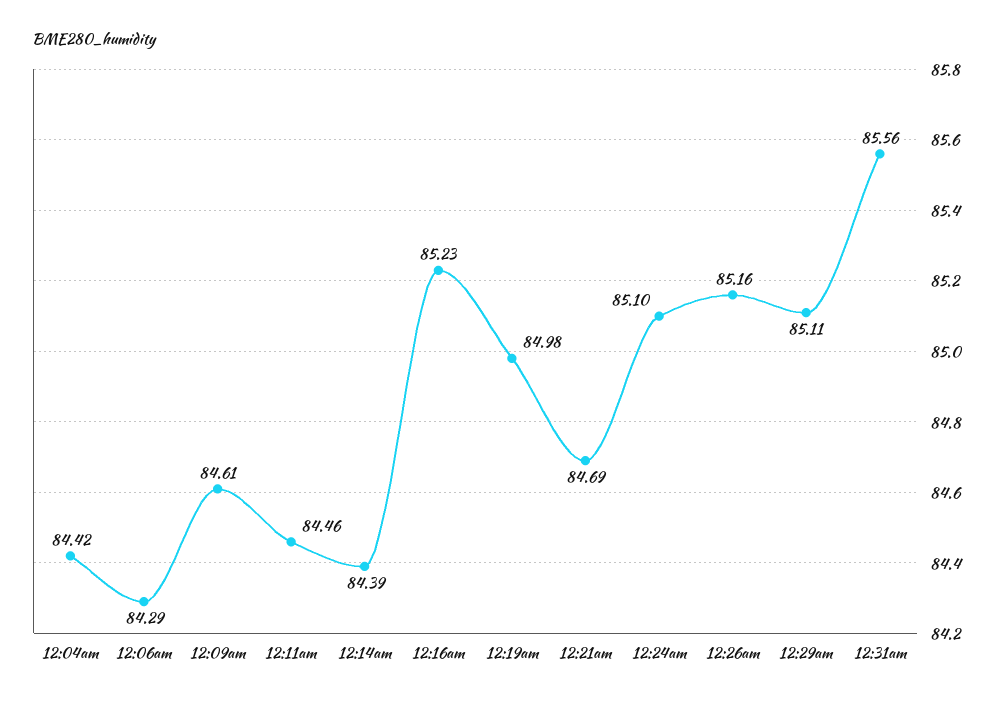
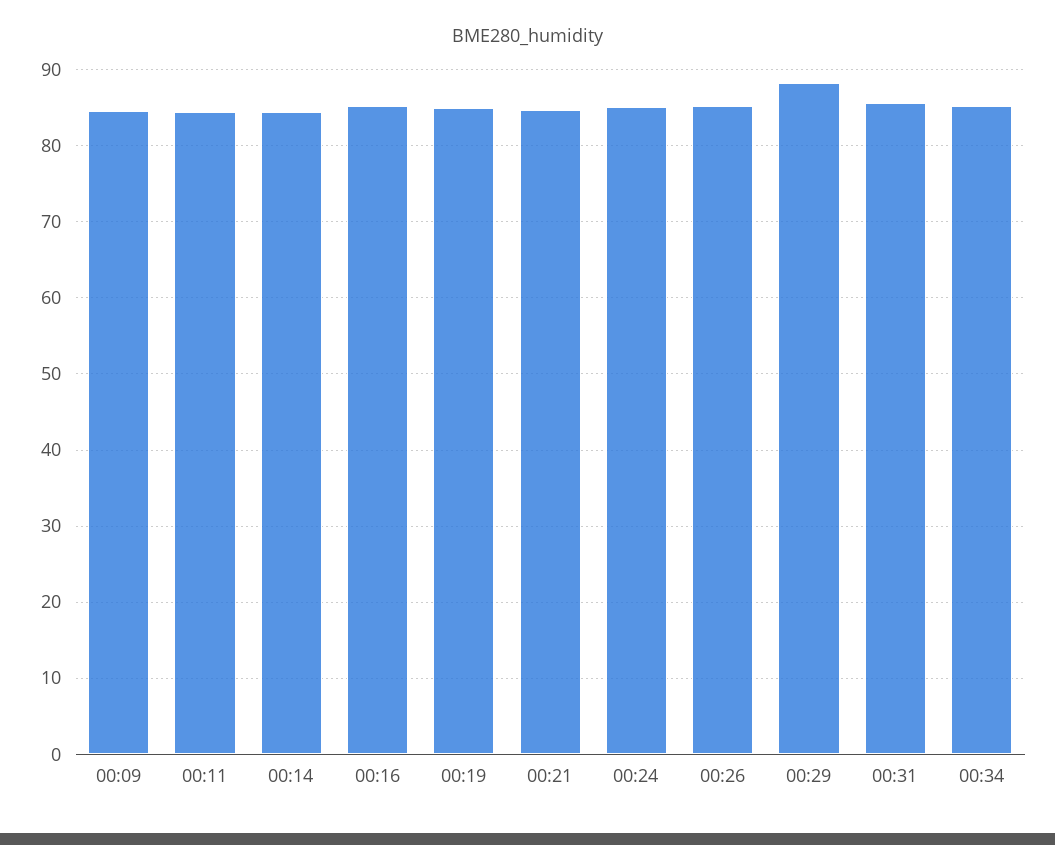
12:04am: 84.42 -> none
12:06am: 84.29 -> none
12:29am: 85.11 -> 88
00:34: none -> 85

